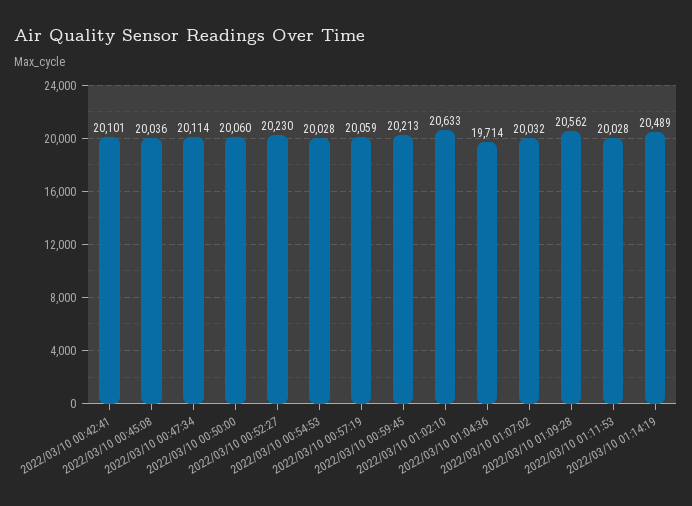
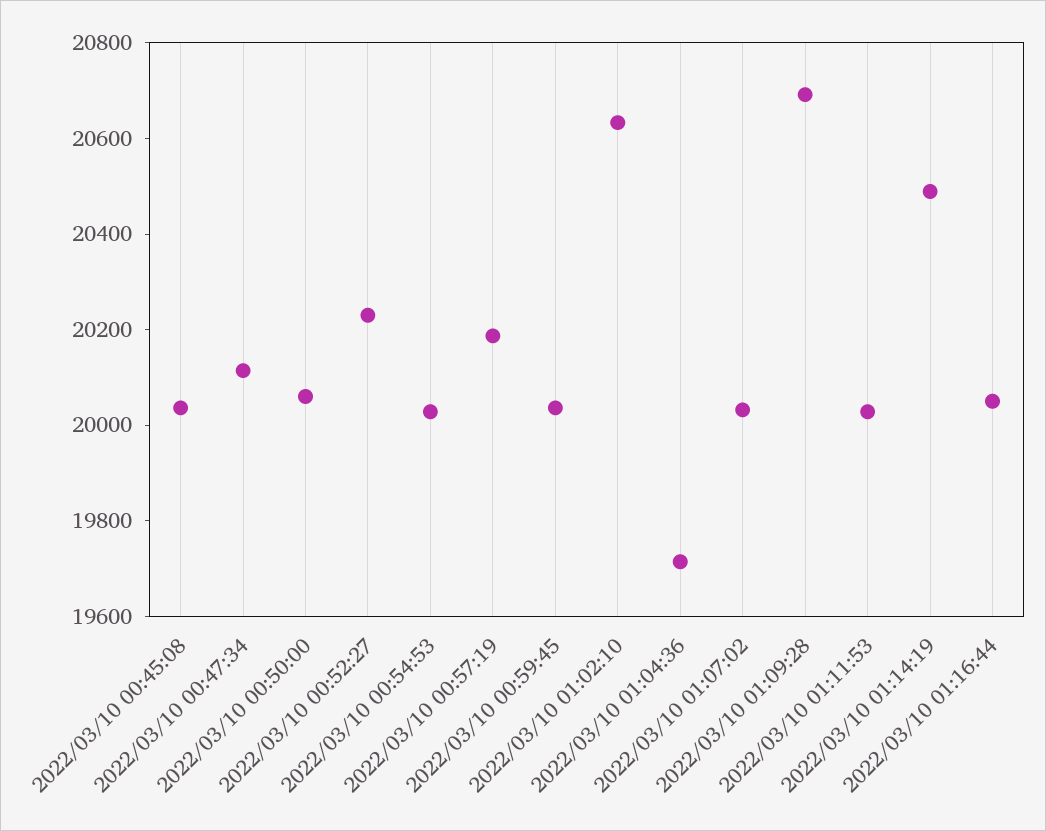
2022/03/10 00:42:41: 20101 -> none
2022/03/10 00:57:19: 20059 -> 20200
2022/03/10 00:59:45: 20213 -> 20050
2022/03/10 01:09:28: 20562 -> 20700
2022/03/10 01:16:44: none -> 20050

